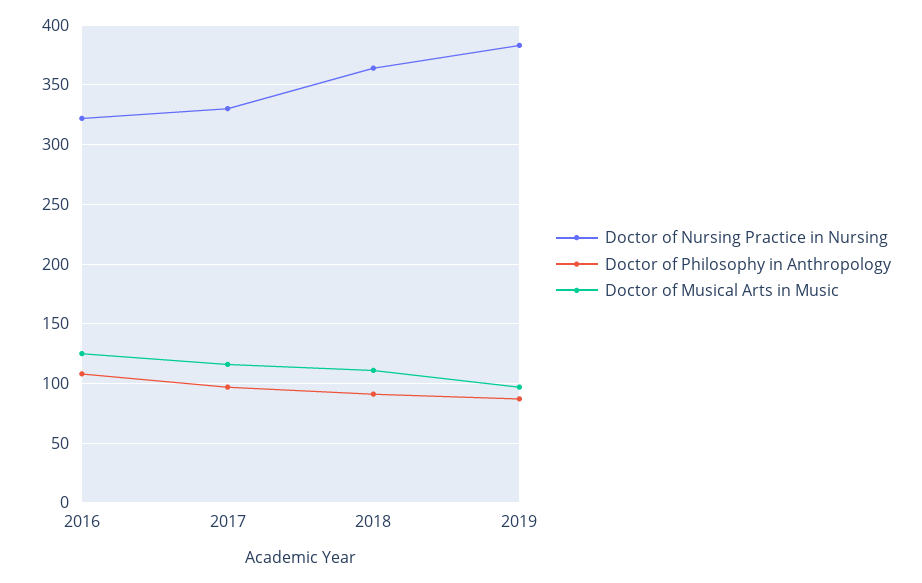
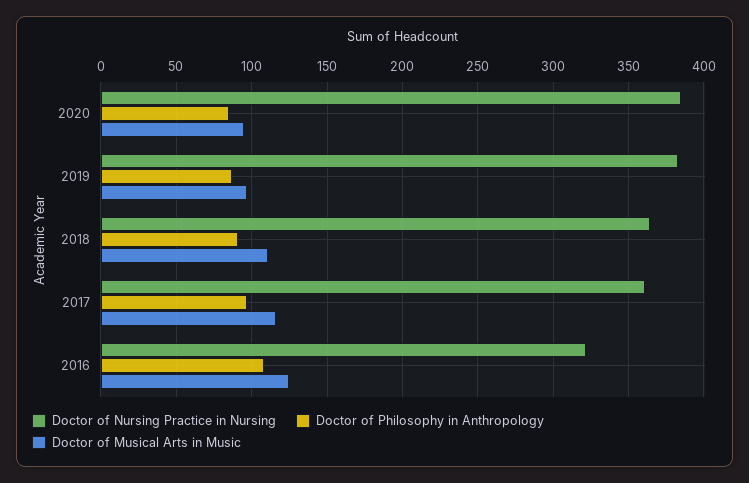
Doctor of Nursing Practice in Nursing, 2017: 330 -> 360
Doctor of Nursing Practice in Nursing, 2020: none -> 385
Doctor of Philosophy in Anthropology, 2020: none -> 85
Doctor of Musical Arts in Music, 2020: none -> 95

